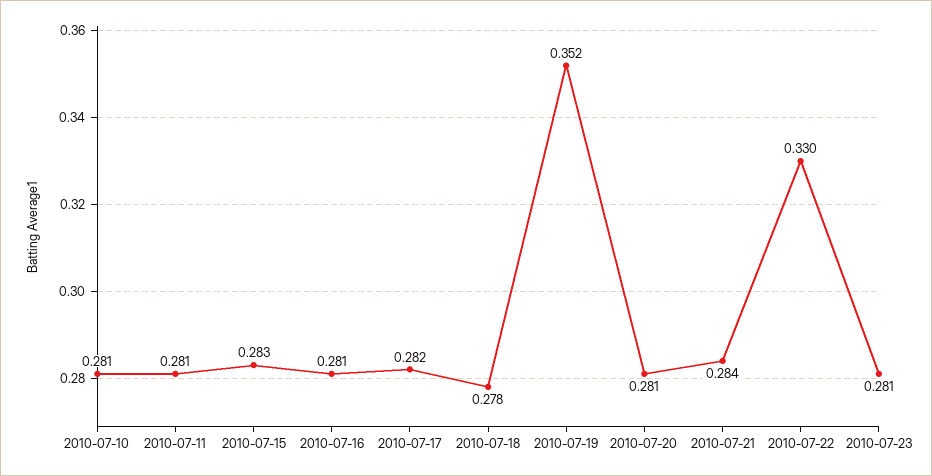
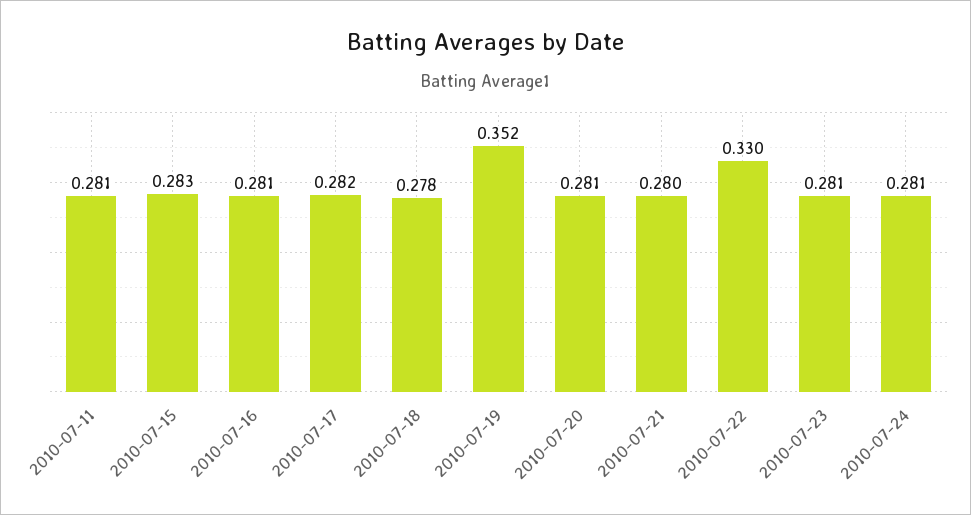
2010-07-10: 0.281 -> none
2010-07-21: 0.284 -> 0.28
2010-07-24: none -> 0.281

